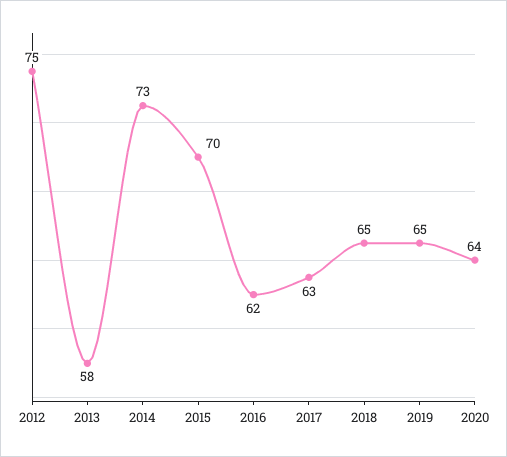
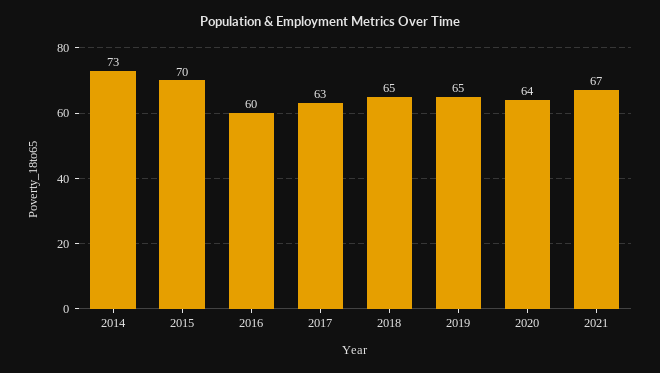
2012: 75 -> none
2013: 58 -> none
2016: 62 -> 60
2021: none -> 67

